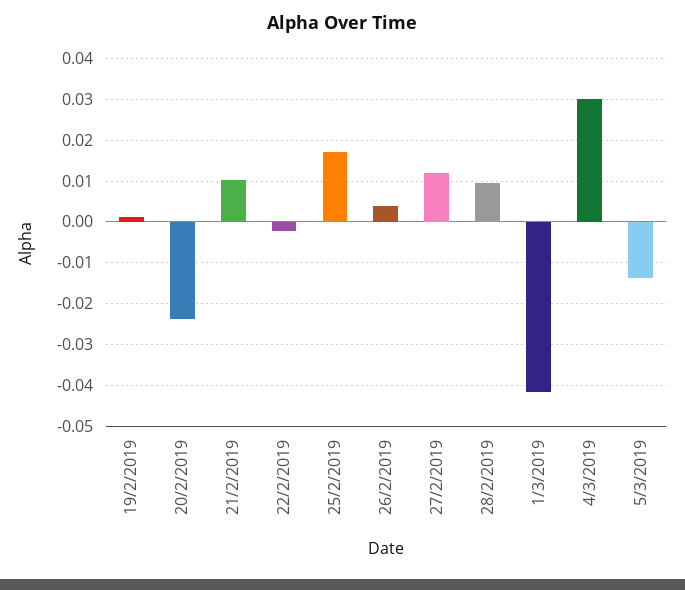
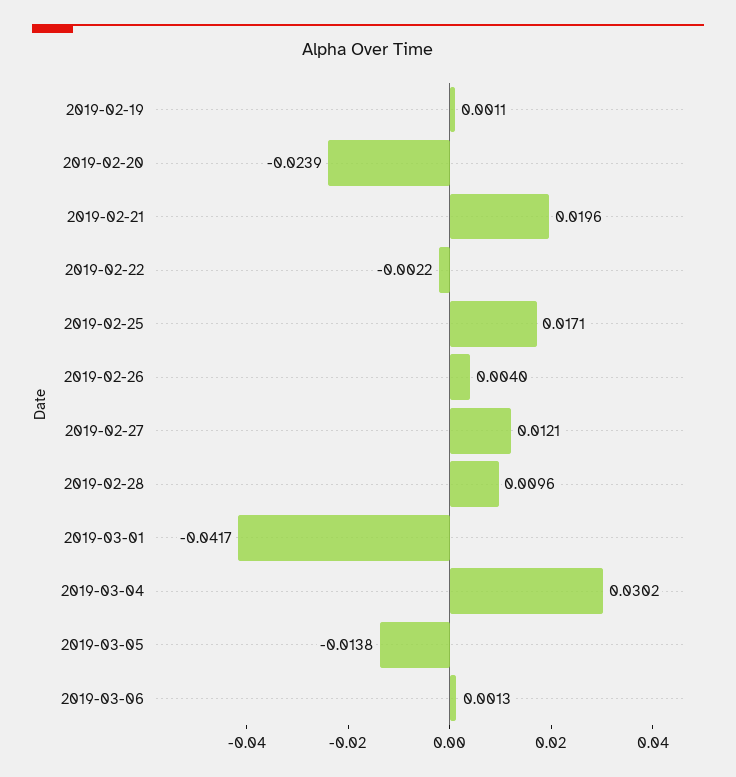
21/2/2019: 0.01 -> 0.0196
2019-03-06: none -> 0.0013

